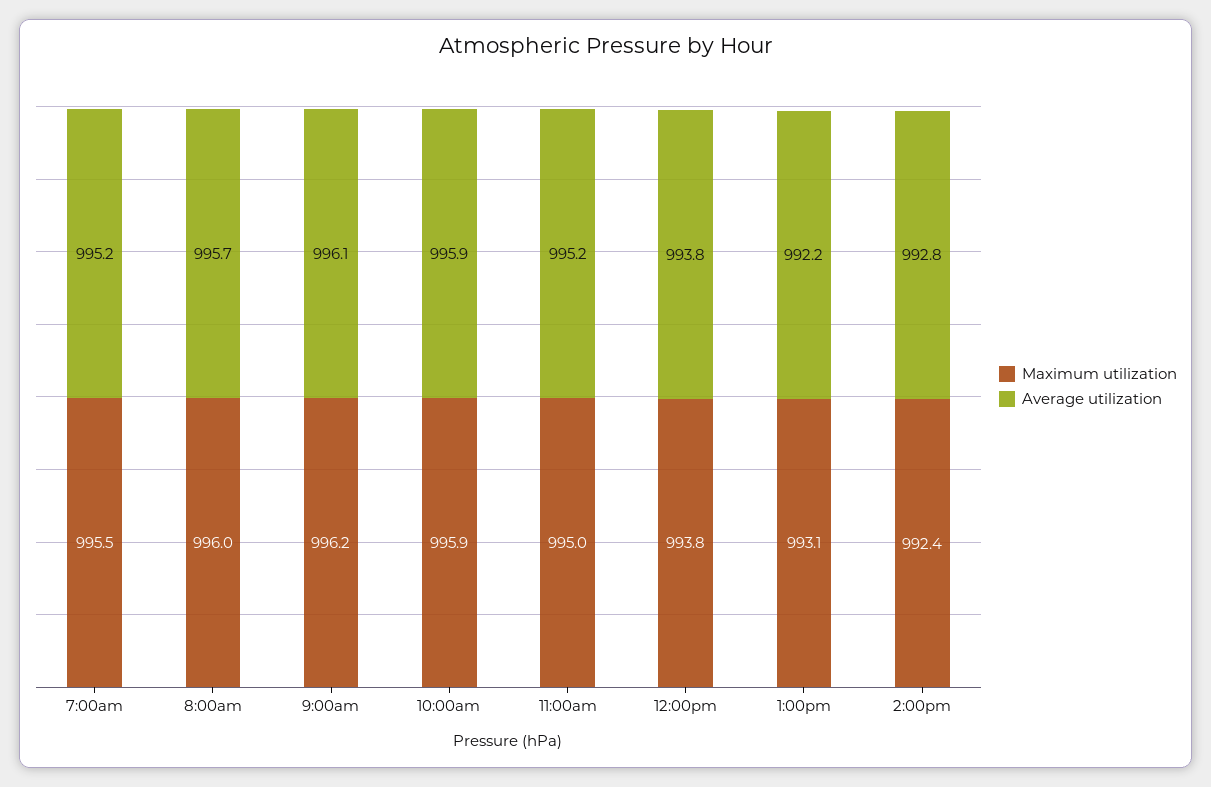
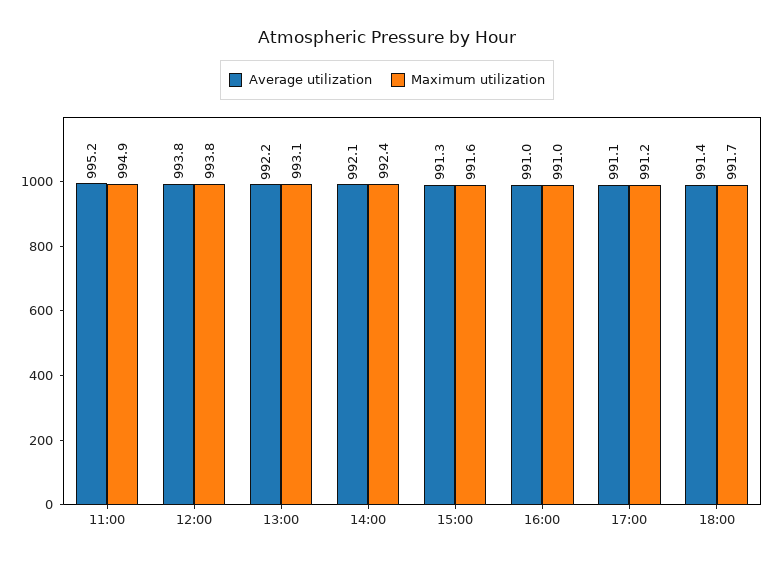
Maximum utilization, 7:00am: 995.5 -> none
Average utilization, 7:00am: 995.2 -> none
Maximum utilization, 8:00am: 996 -> none
Average utilization, 8:00am: 995.7 -> none
Maximum utilization, 9:00am: 996.2 -> none
Average utilization, 9:00am: 996.1 -> none
Maximum utilization, 10:00am: 995.9 -> none
Average utilization, 10:00am: 995.9 -> none
Maximum utilization, 11:00am: 995 -> 994.9
Average utilization, 2:00pm: 992.8 -> 992.1
Average utilization, 15:00: none -> 991.3
Maximum utilization, 15:00: none -> 991.6
Average utilization, 16:00: none -> 991
Maximum utilization, 16:00: none -> 991
Average utilization, 17:00: none -> 991.1
Maximum utilization, 17:00: none -> 991.2
Average utilization, 18:00: none -> 991.4
Maximum utilization, 18:00: none -> 991.7

